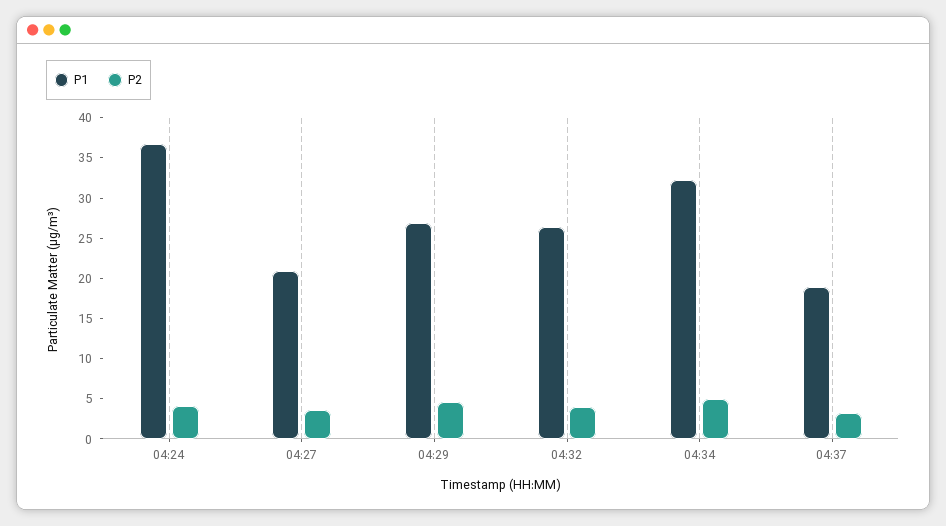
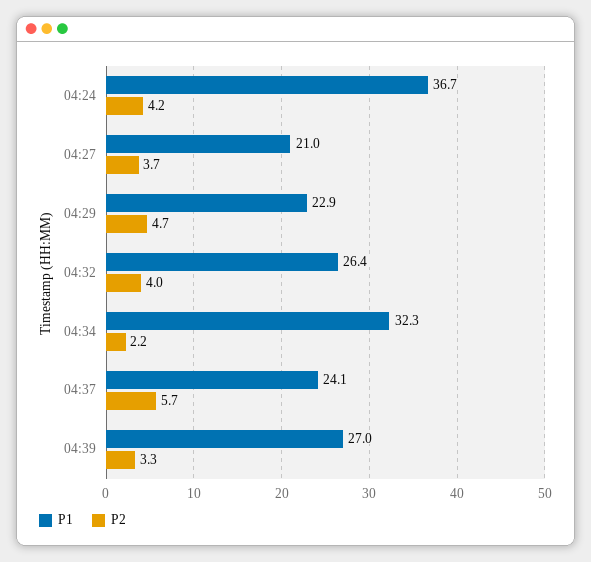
P1, 04:29: 27 -> 22.9
P2, 04:34: 5 -> 2.2
P1, 04:37: 19 -> 24.1
P2, 04:37: 3 -> 5.7
P1, 04:39: none -> 27
P2, 04:39: none -> 3.3

